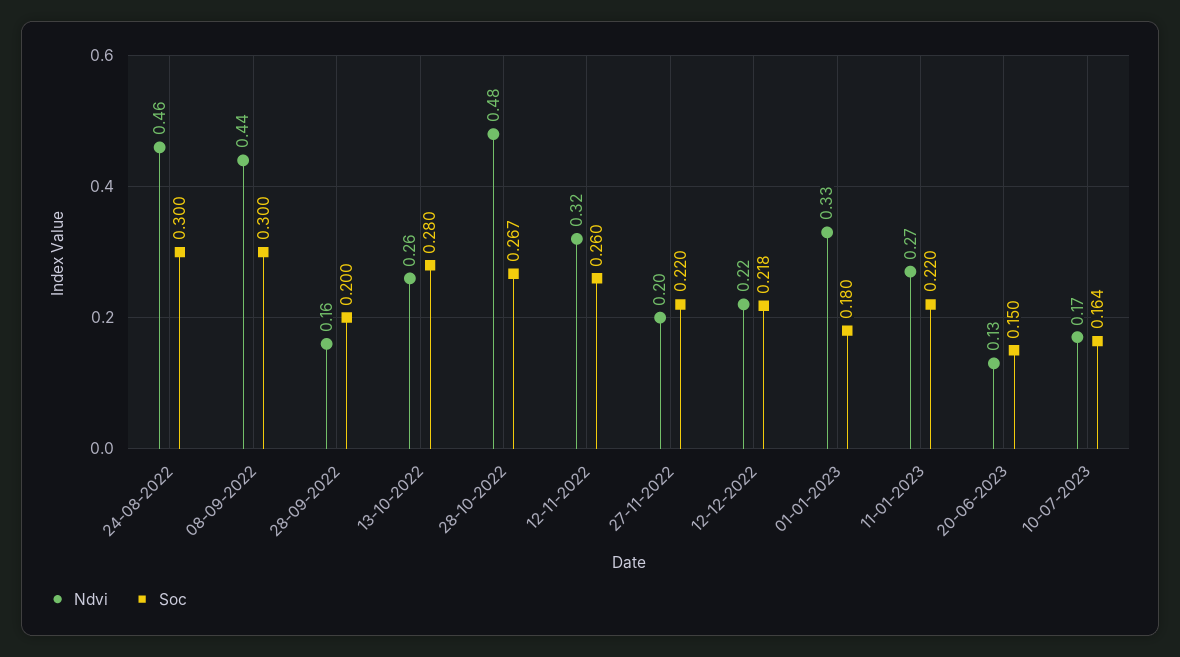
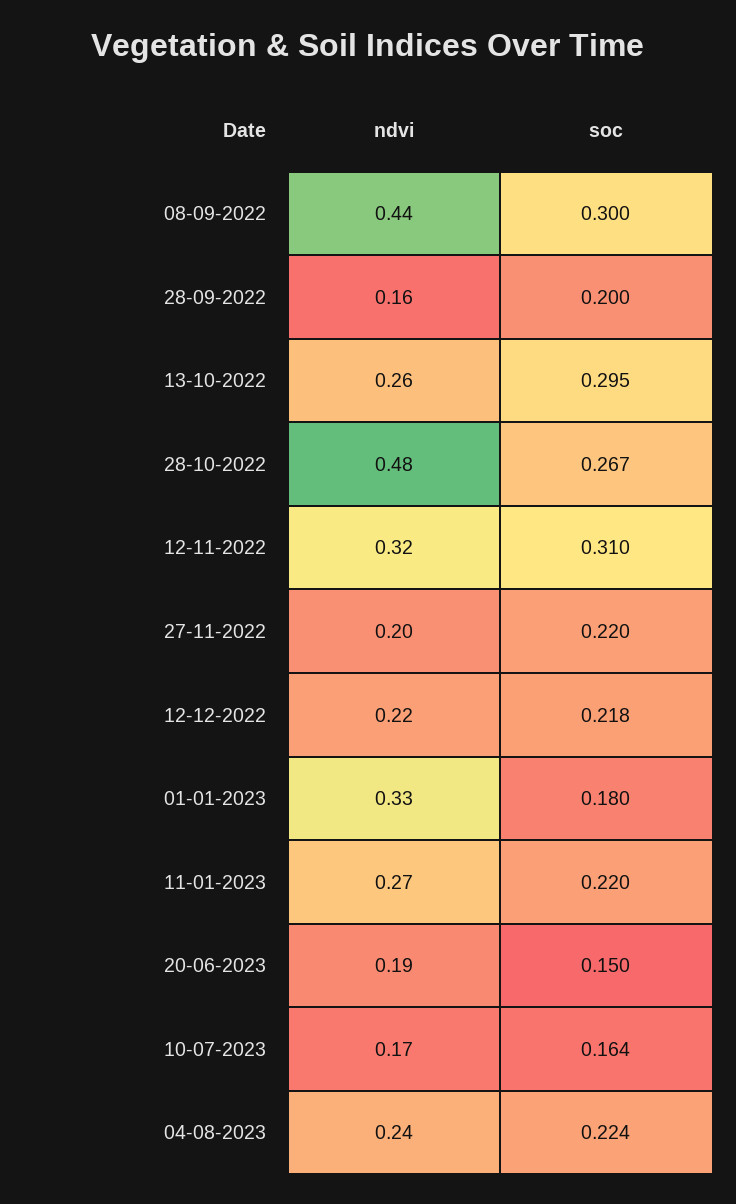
Ndvi, 24-08-2022: 0.46 -> none
Soc, 24-08-2022: 0.3 -> none
Soc, 13-10-2022: 0.28 -> 0.295
Soc, 12-11-2022: 0.26 -> 0.31
Ndvi, 20-06-2023: 0.13 -> 0.19
Ndvi, 04-08-2023: none -> 0.24
Soc, 04-08-2023: none -> 0.224

